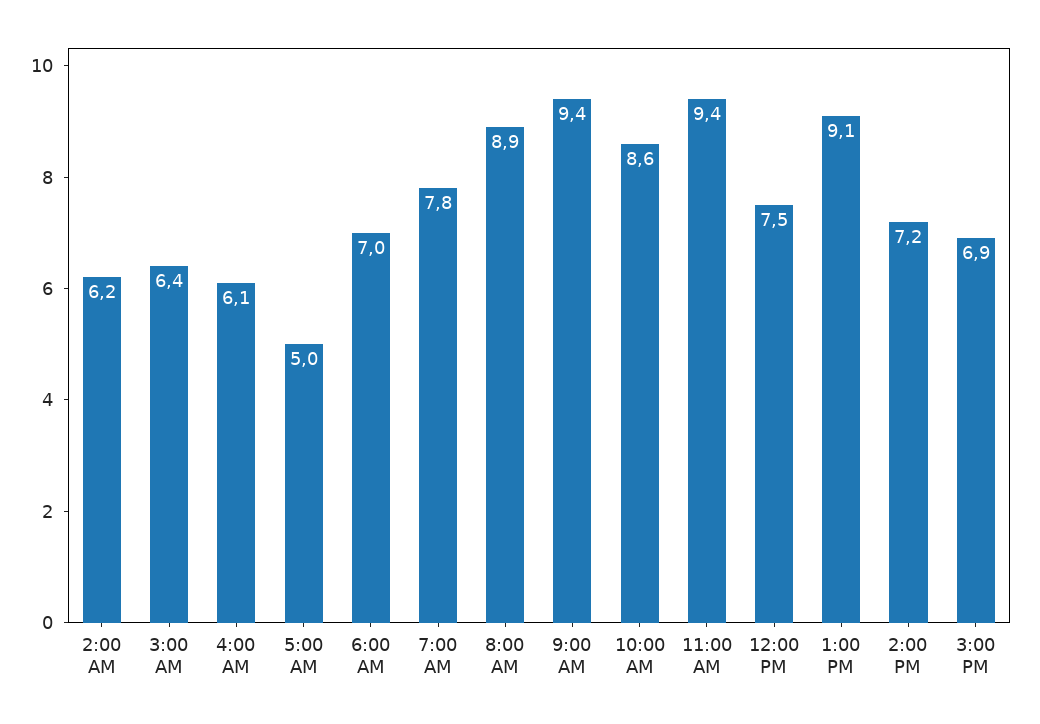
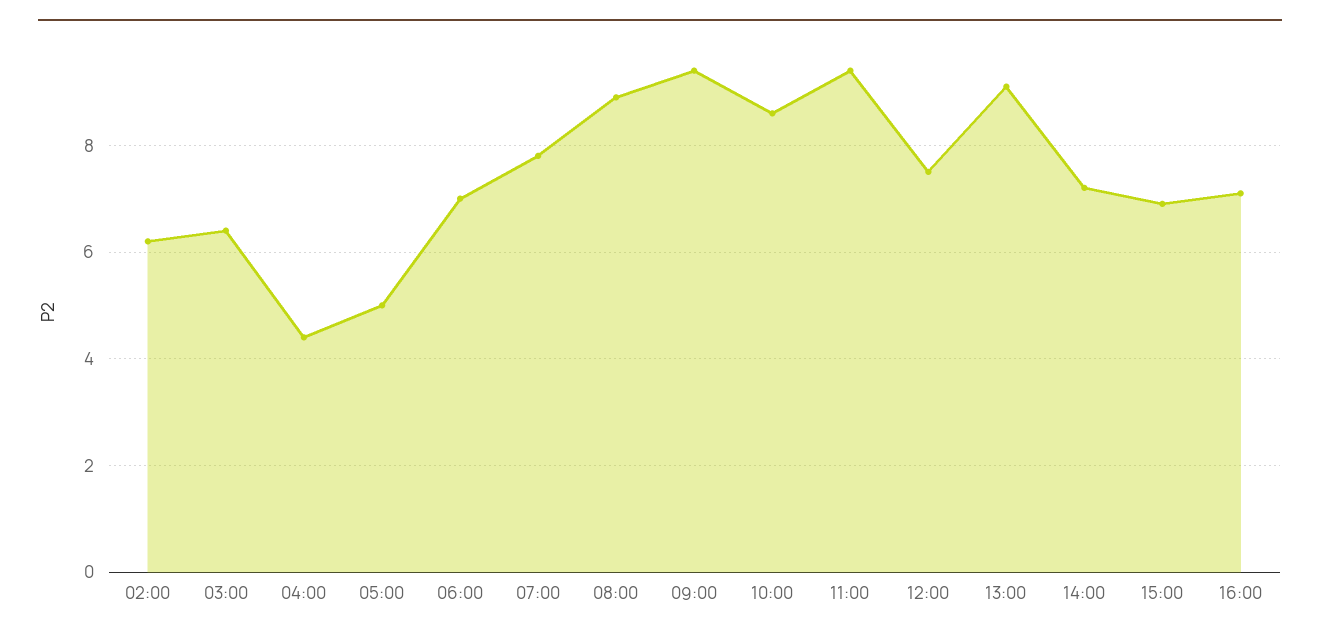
4:00 AM: 6.1 -> 4.5
16:00: none -> 7

